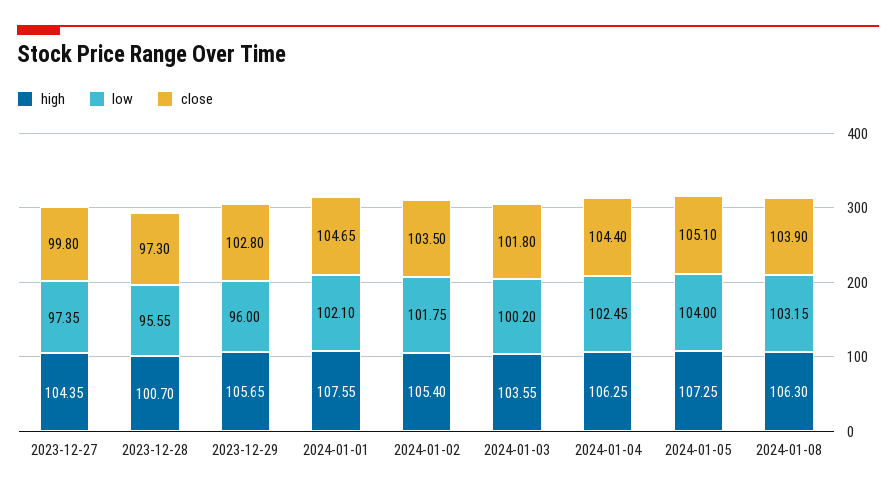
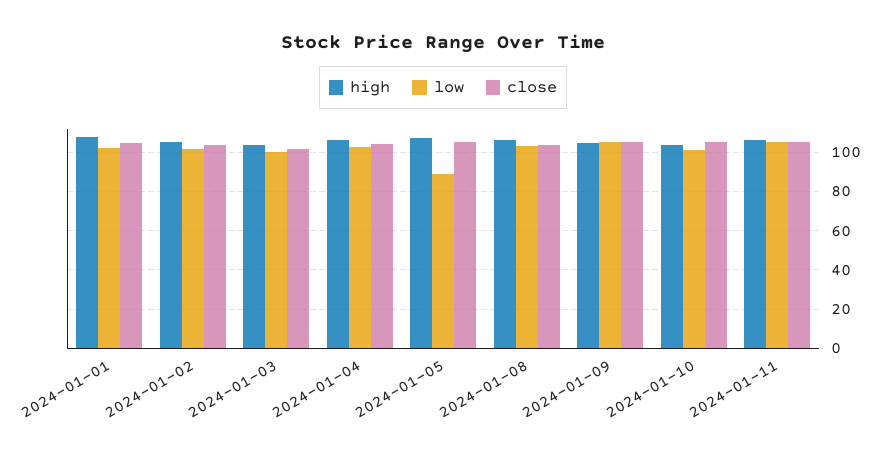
high, 2023-12-27: 104.35 -> none
low, 2023-12-27: 97.35 -> none
close, 2023-12-27: 99.8 -> none
high, 2023-12-28: 100.7 -> none
low, 2023-12-28: 95.55 -> none
close, 2023-12-28: 97.3 -> none
high, 2023-12-29: 105.65 -> none
low, 2023-12-29: 96 -> none
close, 2023-12-29: 102.8 -> none
low, 2024-01-05: 104 -> 90
high, 2024-01-09: none -> 105
low, 2024-01-09: none -> 105
close, 2024-01-09: none -> 105
high, 2024-01-10: none -> 105
low, 2024-01-10: none -> 100
close, 2024-01-10: none -> 105
high, 2024-01-11: none -> 105
low, 2024-01-11: none -> 105
close, 2024-01-11: none -> 105

